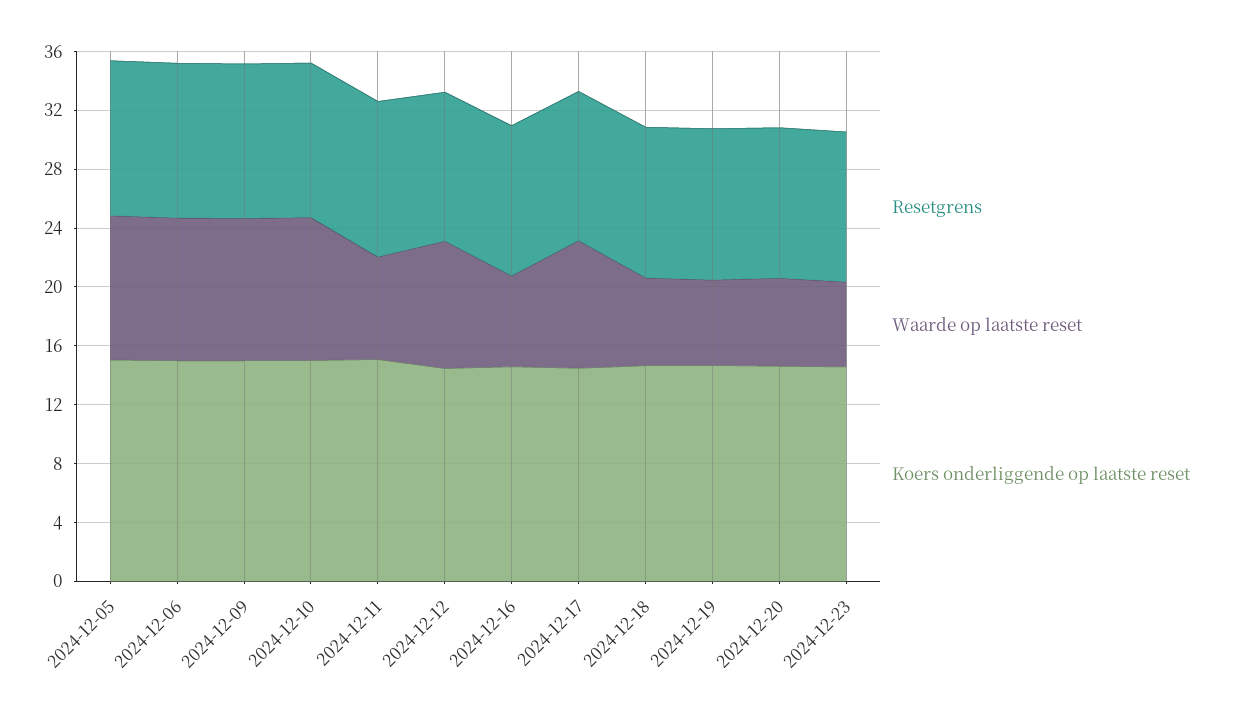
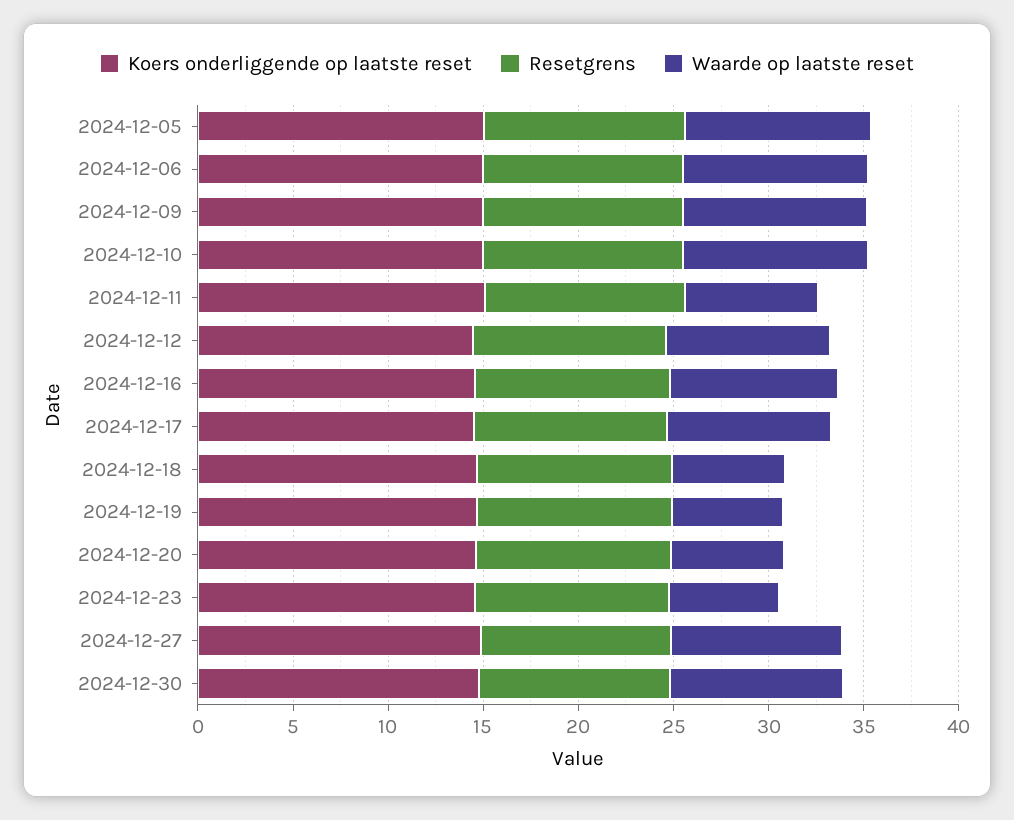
Waarde op laatste reset, 2024-12-16: 6 -> 9
Koers onderliggende op laatste reset, 2024-12-27: none -> 15
Resetgrens, 2024-12-27: none -> 10
Waarde op laatste reset, 2024-12-27: none -> 9
Koers onderliggende op laatste reset, 2024-12-30: none -> 15
Resetgrens, 2024-12-30: none -> 10
Waarde op laatste reset, 2024-12-30: none -> 9

